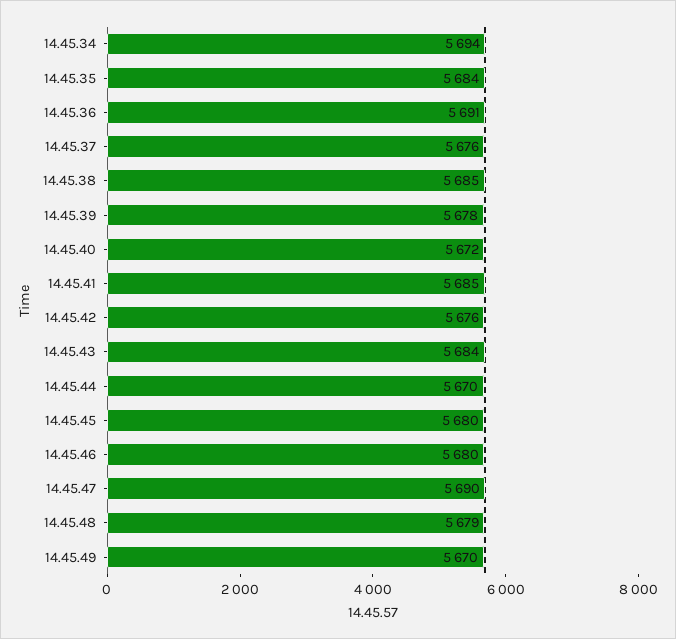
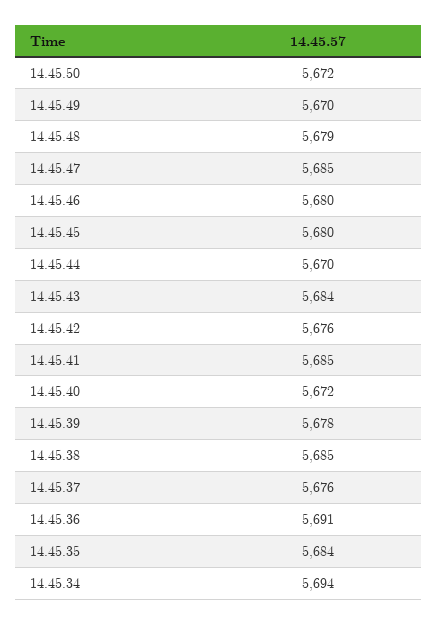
14.45.47: 5690 -> 5685
14.45.50: none -> 5672

